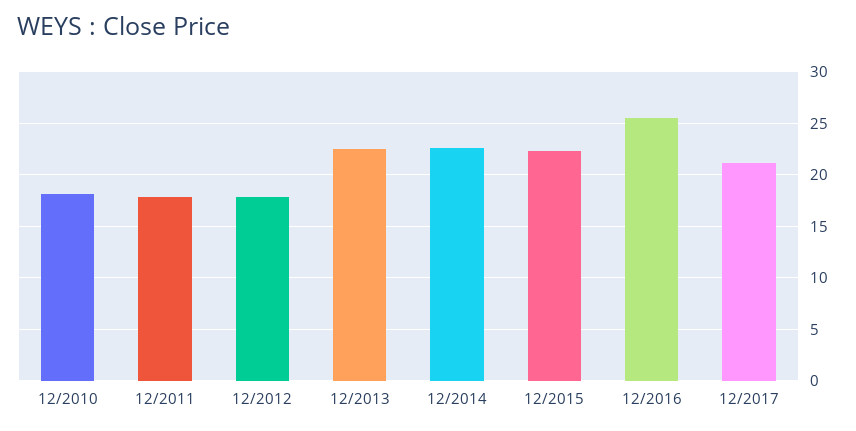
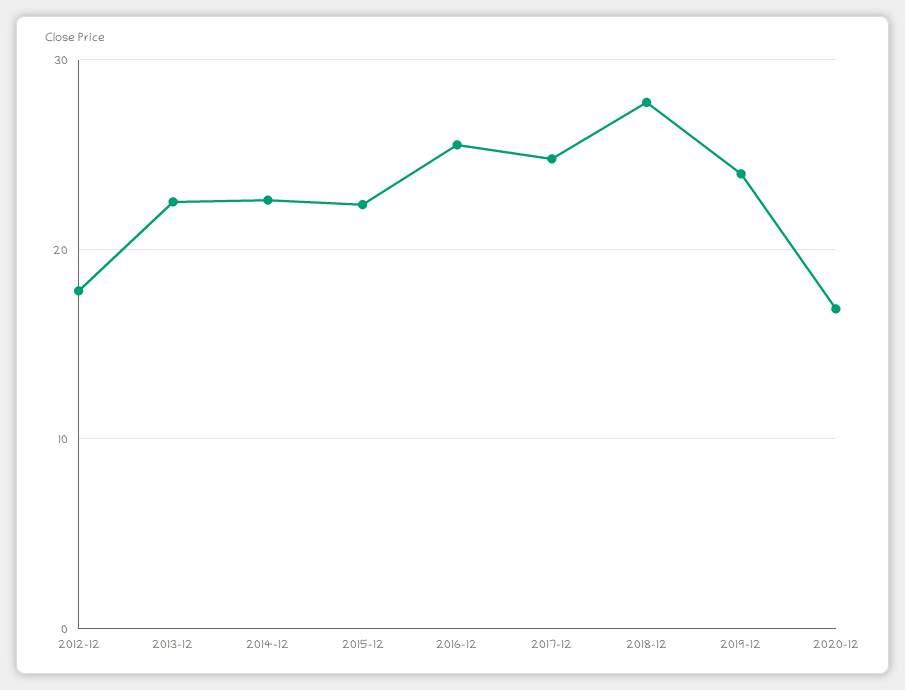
12/2010: 18 -> none
12/2011: 18 -> none
12/2017: 21 -> 25
2018-12: none -> 28
2019-12: none -> 24
2020-12: none -> 17

